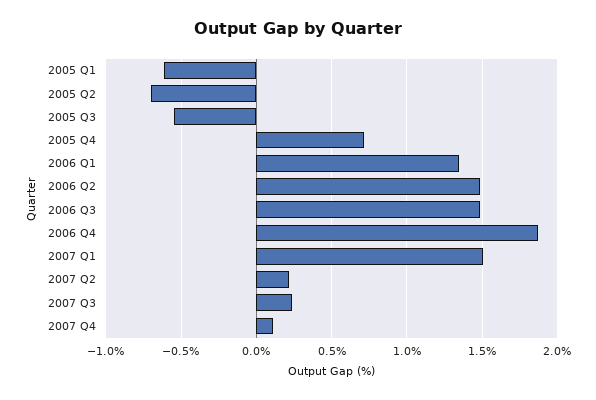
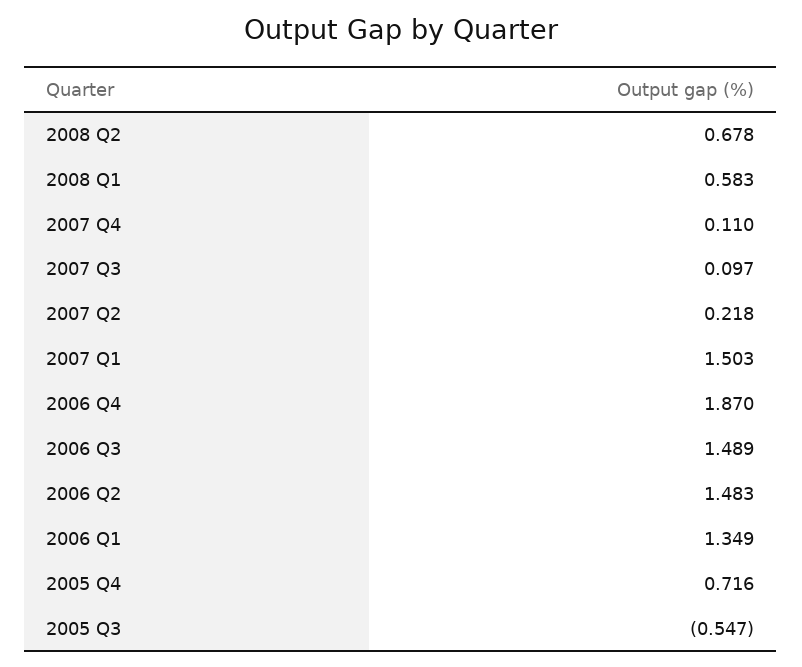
2005 Q1: -0.6 -> none
2005 Q2: -0.7 -> none
2007 Q3: 0.25 -> 0.097
2008 Q2: none -> 0.678
2008 Q1: none -> 0.583

